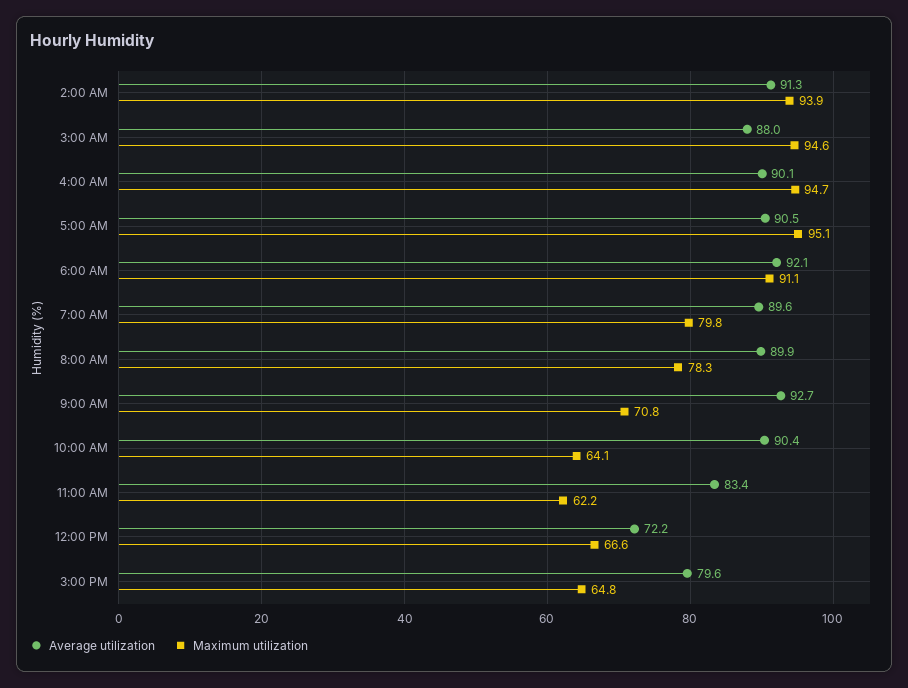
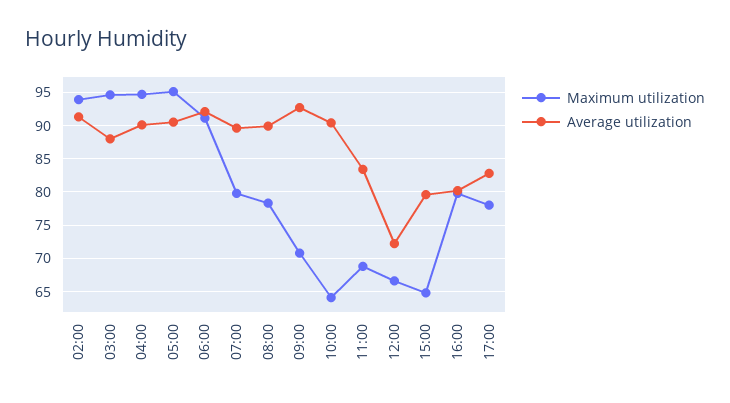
Maximum utilization, 11:00 AM: 62.2 -> 69
Maximum utilization, 16:00: none -> 80
Average utilization, 16:00: none -> 80
Maximum utilization, 17:00: none -> 78
Average utilization, 17:00: none -> 83

